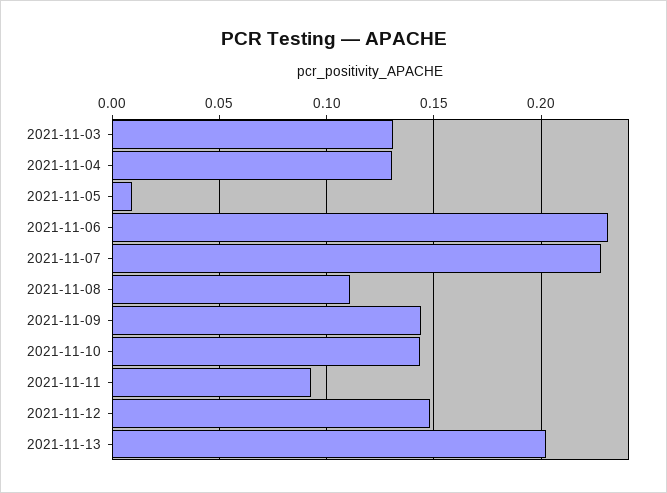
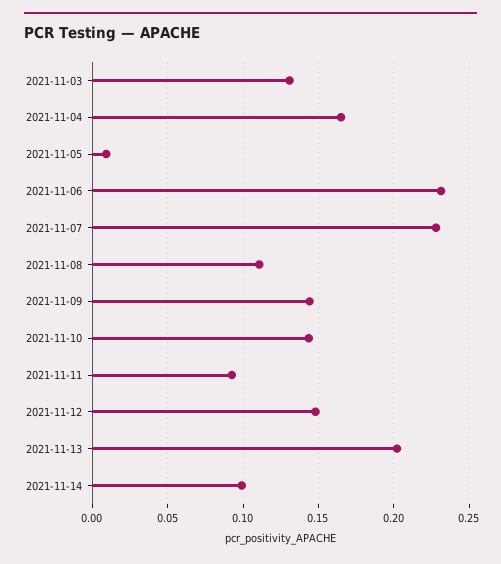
2021-11-04: 0.13 -> 0.165
2021-11-14: none -> 0.1

